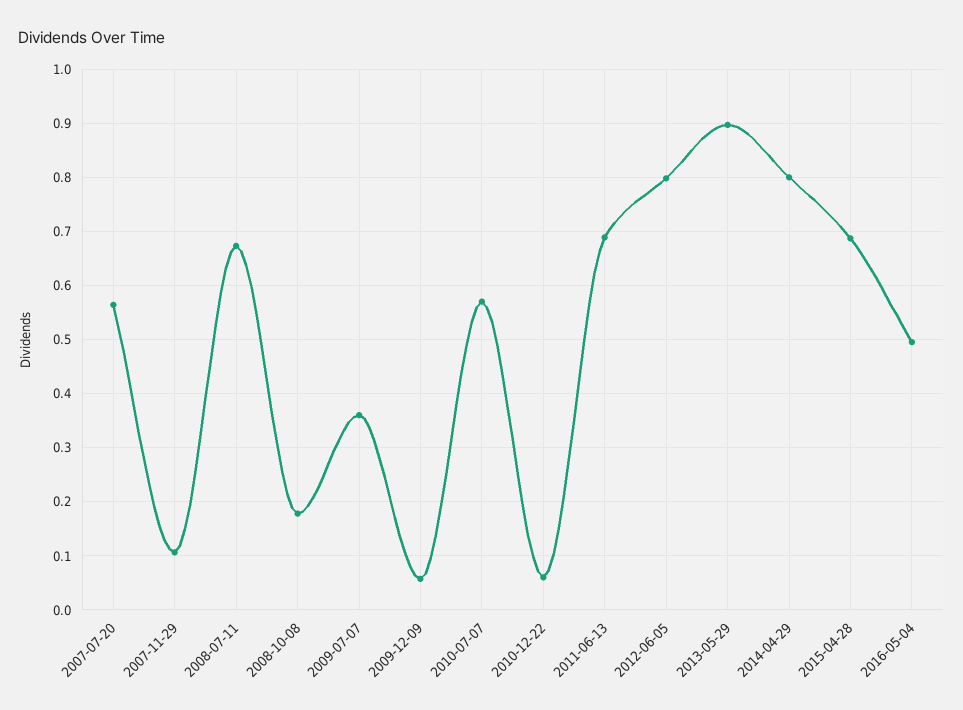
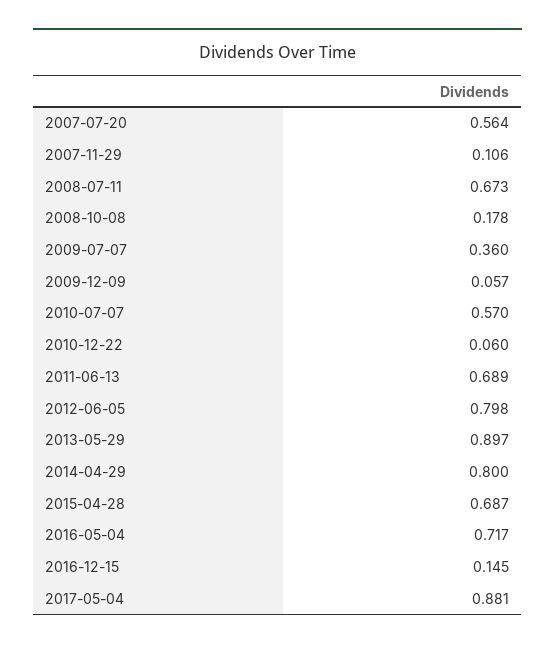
2016-05-04: 0.5 -> 0.717
2016-12-15: none -> 0.145
2017-05-04: none -> 0.881

